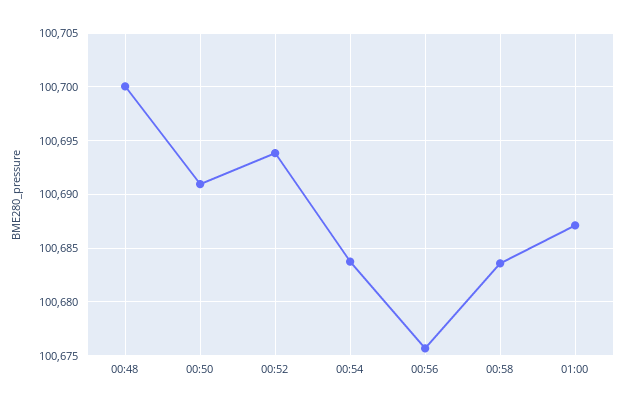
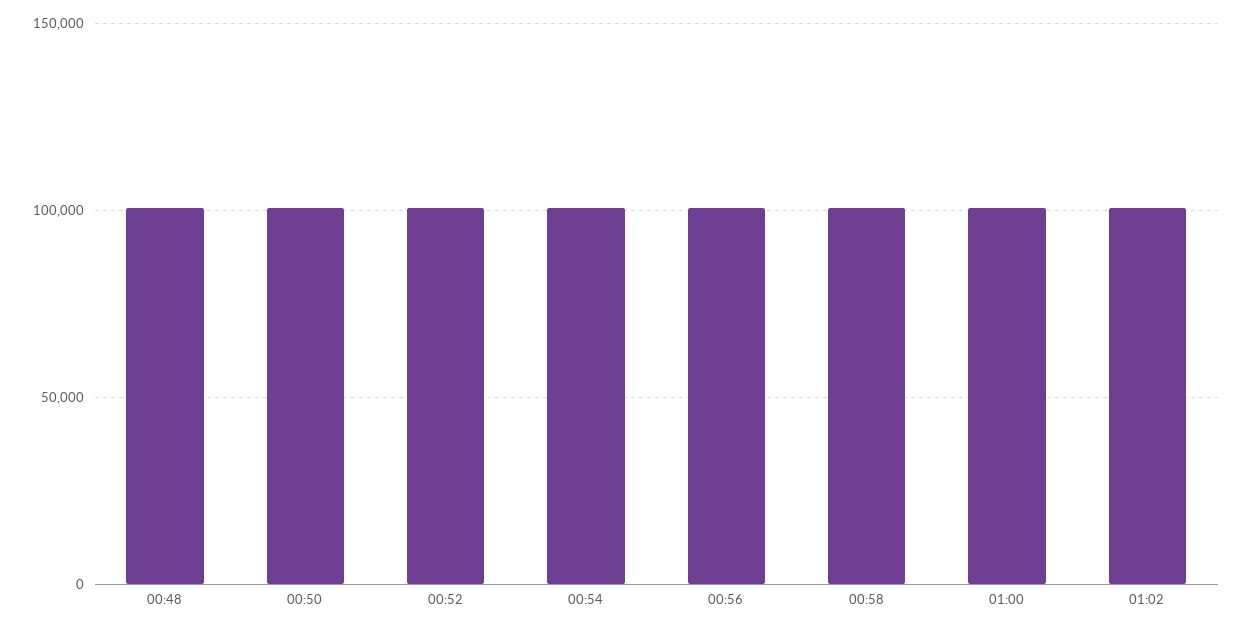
01:02: none -> 100000

